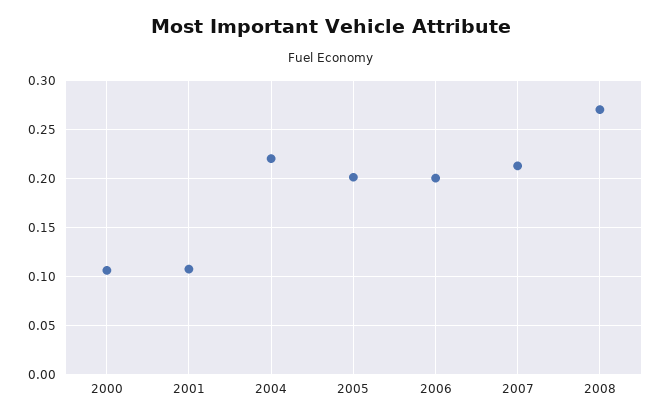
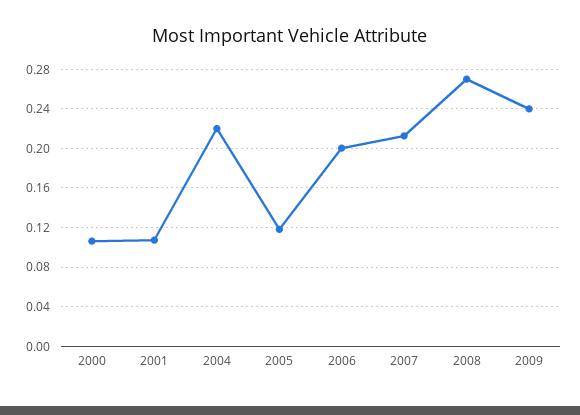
2005: 0.2 -> 0.12
2009: none -> 0.24

